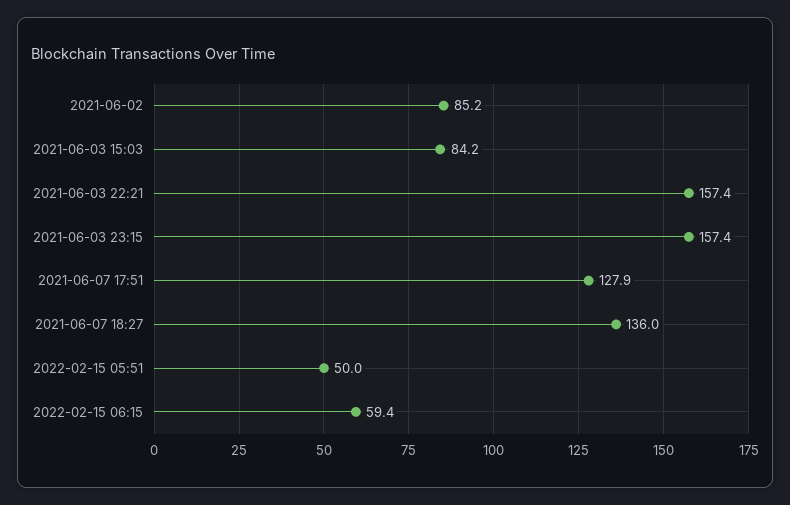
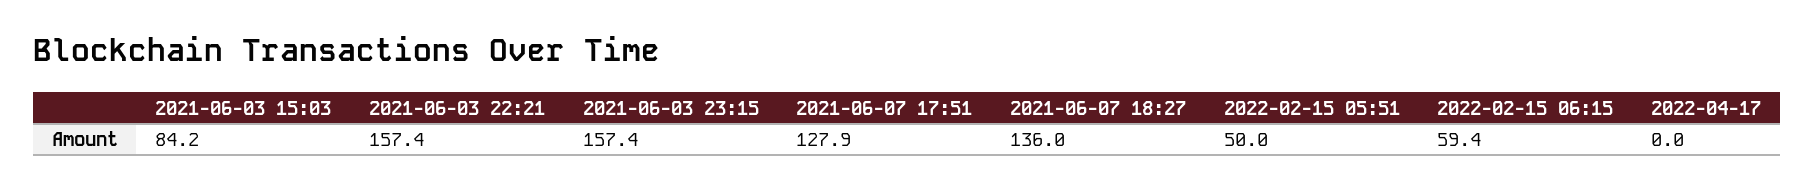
2021-06-02: 85.2 -> none
2022-04-17: none -> 0

